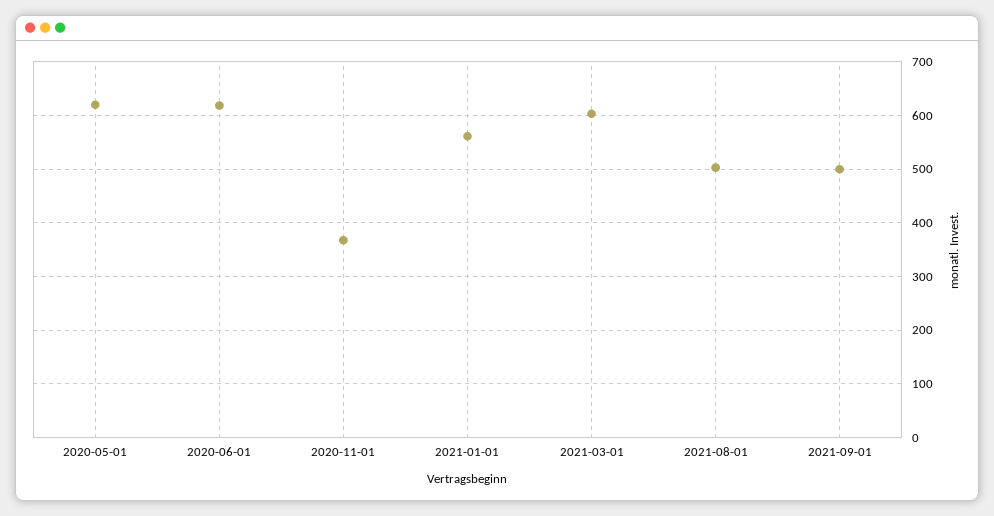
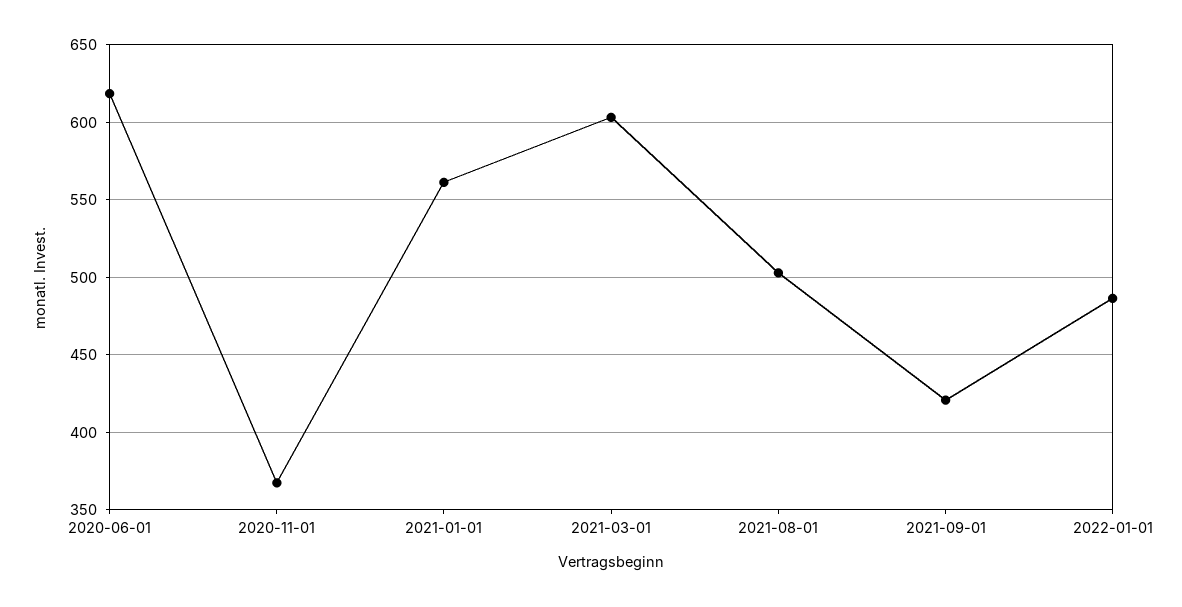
2020-05-01: 620 -> none
2021-09-01: 500 -> 420
2022-01-01: none -> 485

